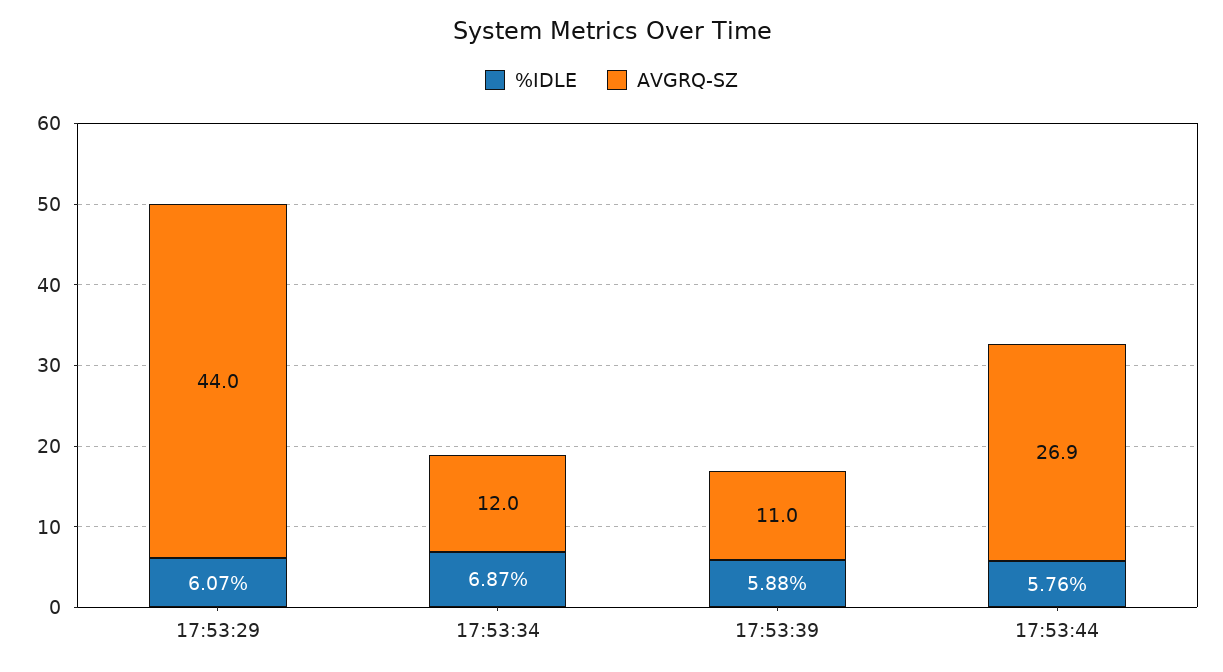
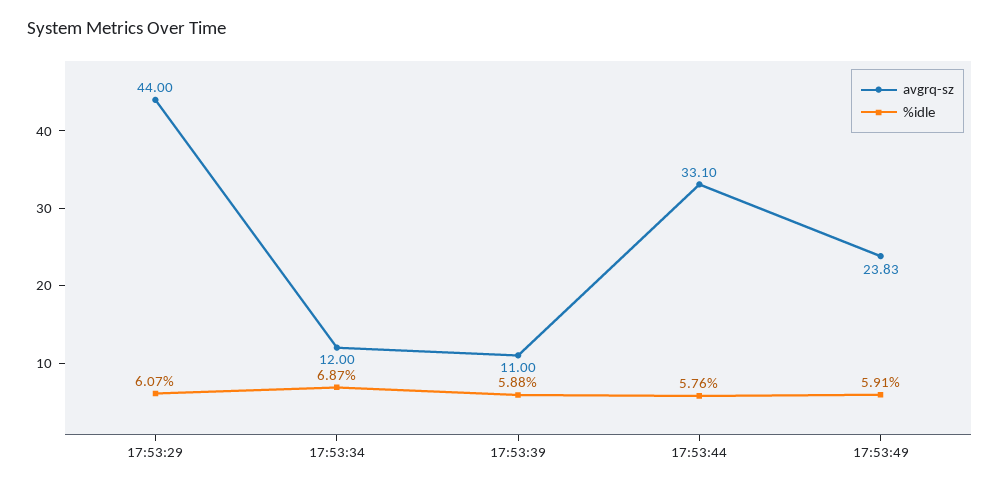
AVGRQ-SZ, 17:53:44: 26.9 -> 33.1
AVGRQ-SZ, 17:53:49: none -> 23.83
%IDLE, 17:53:49: none -> 5.91

